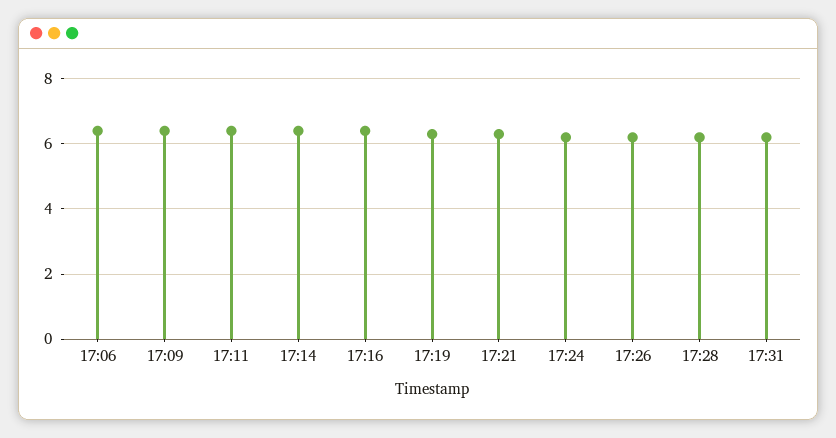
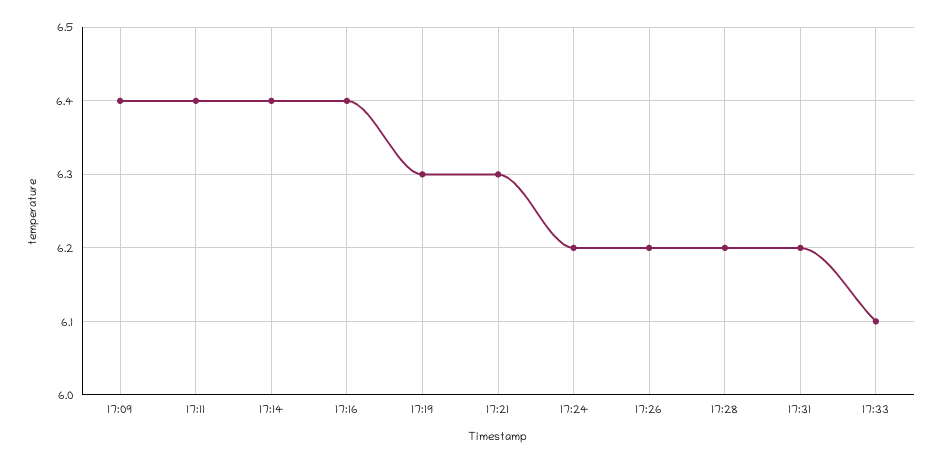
17:06: 6.5 -> none
17:33: none -> 6.1

